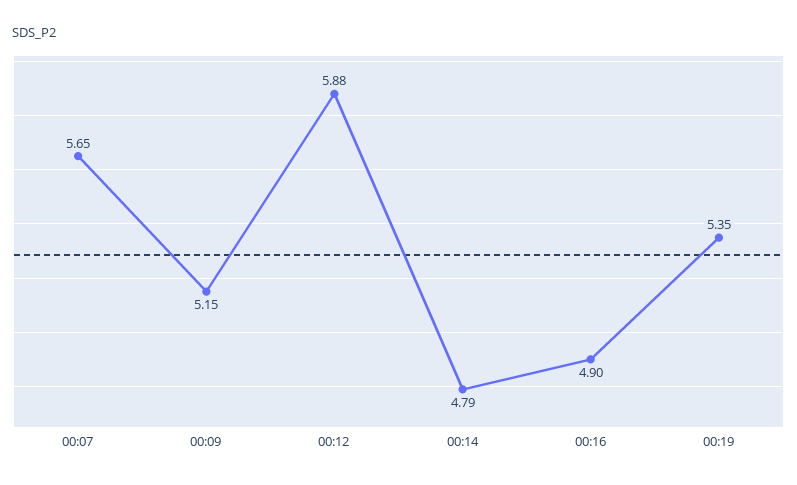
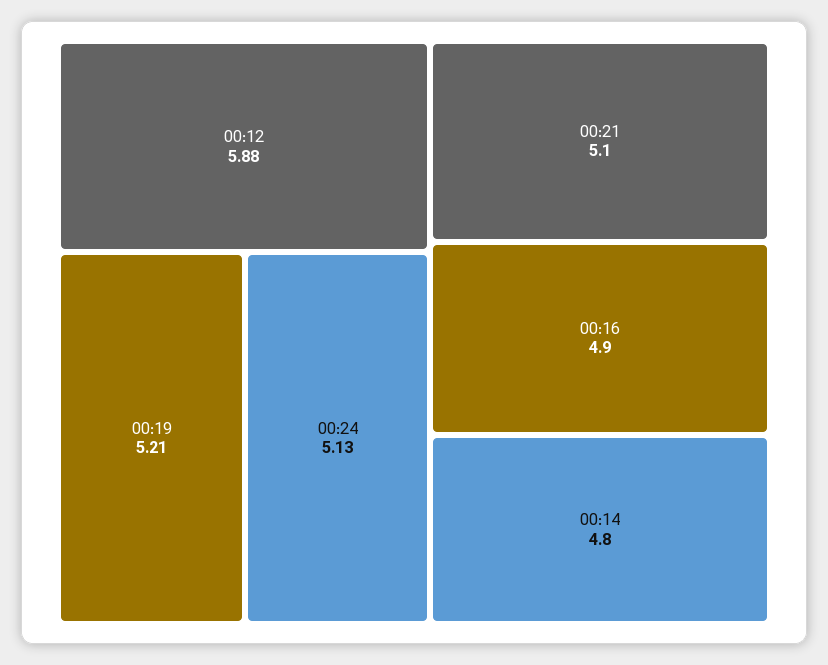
00:07: 5.65 -> none
00:09: 5.15 -> none
00:14: 4.79 -> 4.8
00:19: 5.35 -> 5.21
00:24: none -> 5.13
00:21: none -> 5.1

